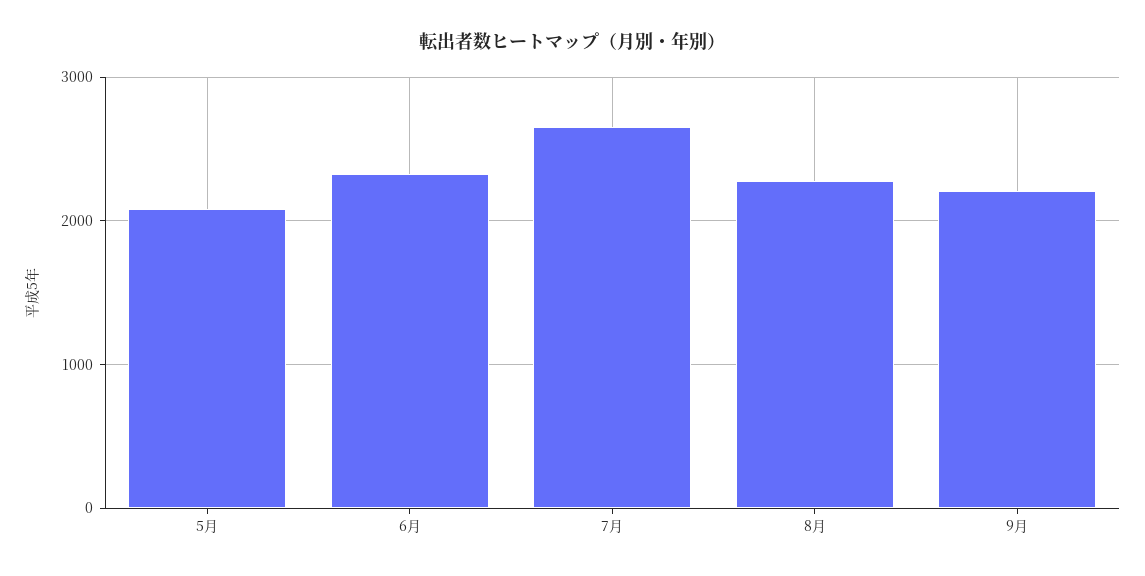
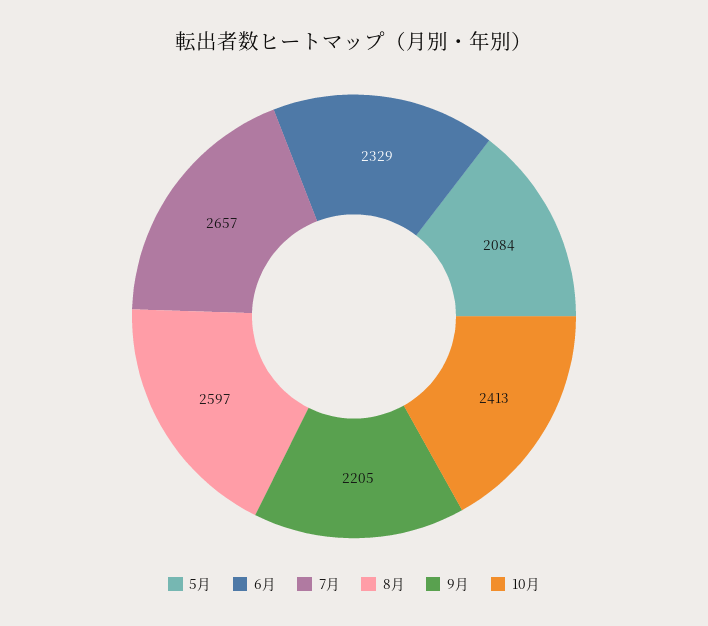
8月: 2300 -> 2597
10月: none -> 2413

